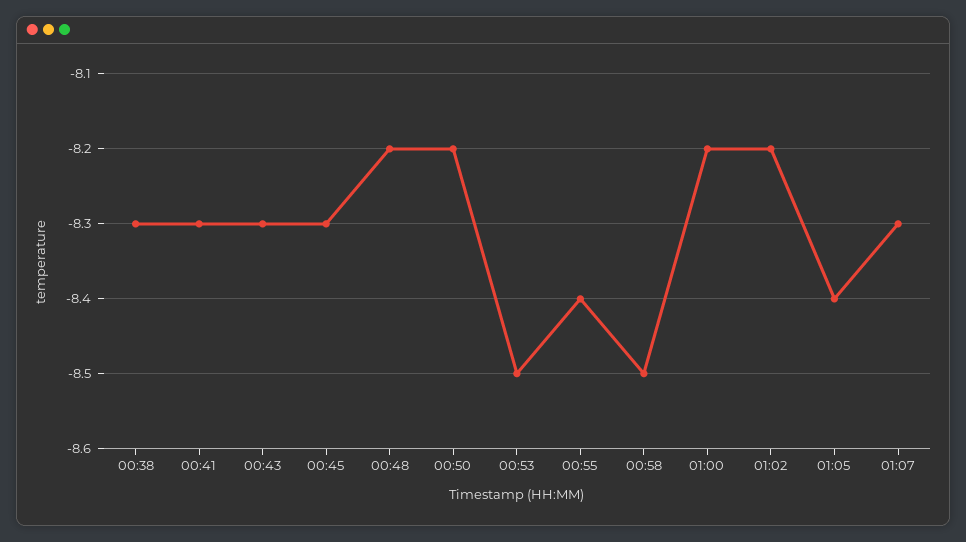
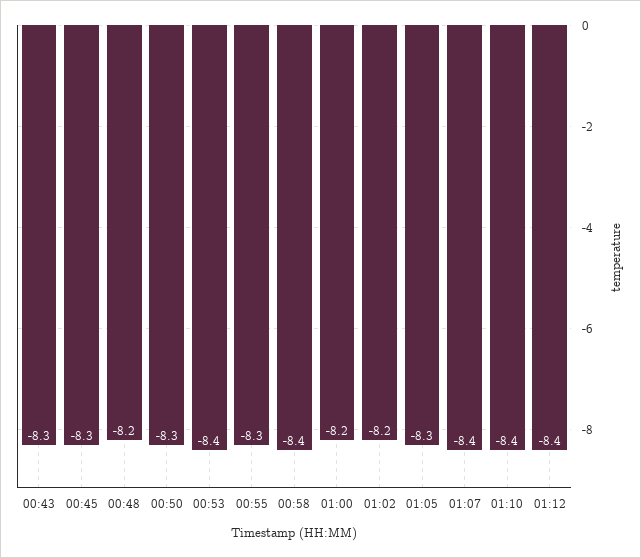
00:38: -8.3 -> none
00:41: -8.3 -> none
00:50: -8.2 -> -8.3
00:53: -8.5 -> -8.4
00:55: -8.4 -> -8.3
00:58: -8.5 -> -8.4
01:05: -8.4 -> -8.3
01:07: -8.3 -> -8.4
01:10: none -> -8.4
01:12: none -> -8.4

